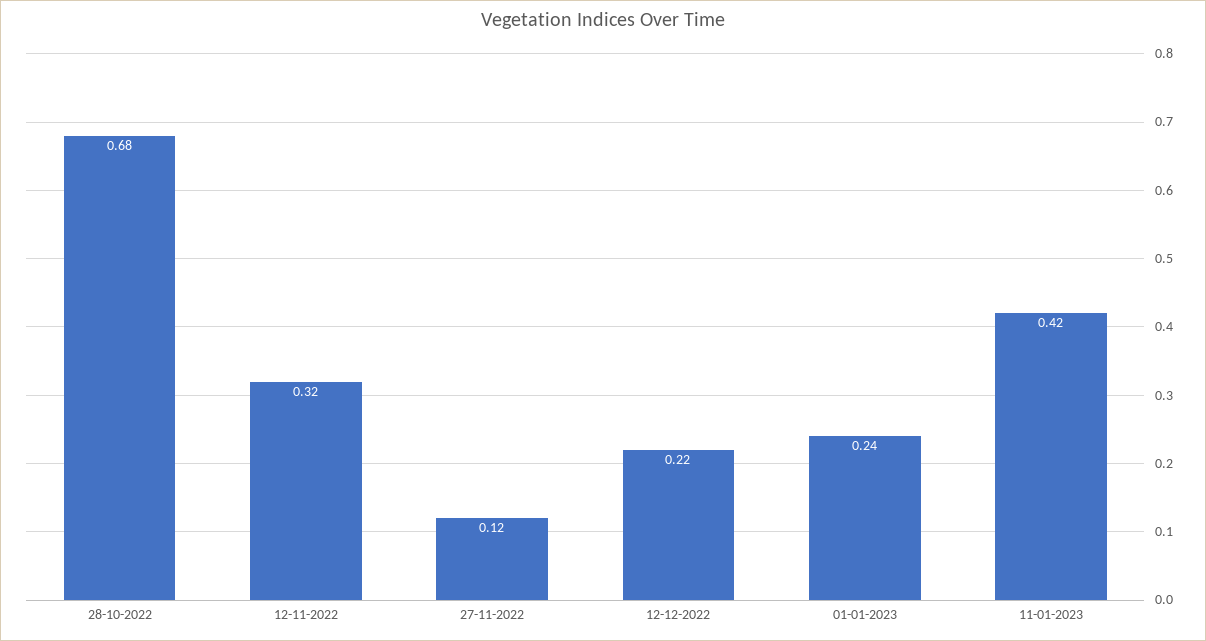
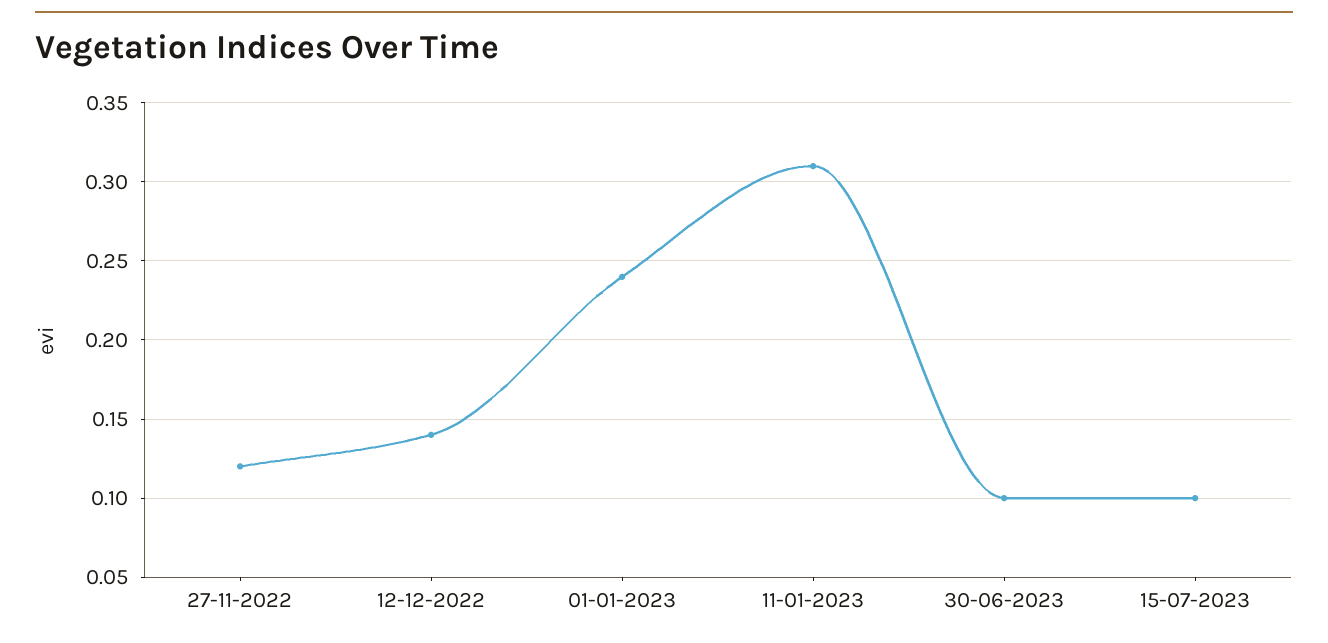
28-10-2022: 0.68 -> none
12-11-2022: 0.32 -> none
12-12-2022: 0.22 -> 0.14
11-01-2023: 0.42 -> 0.31
30-06-2023: none -> 0.1
15-07-2023: none -> 0.1

